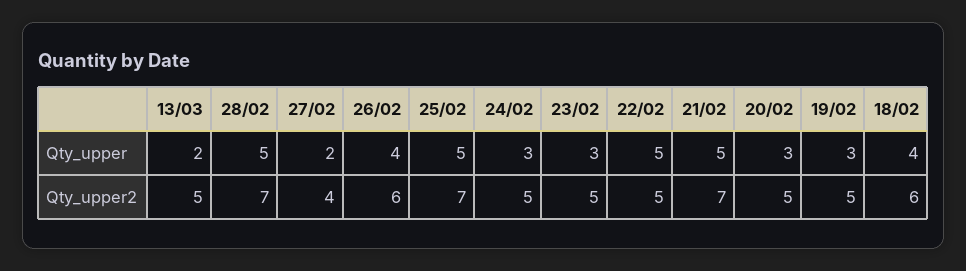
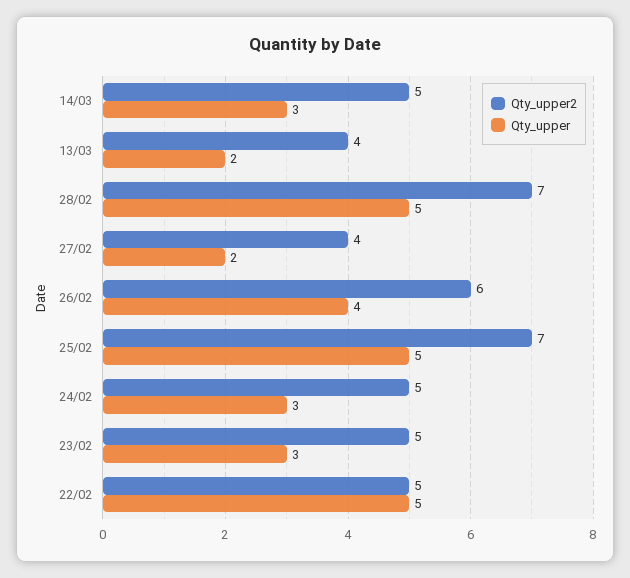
Qty_upper, 21/02: 5 -> none
Qty_upper, 20/02: 3 -> none
Qty_upper, 19/02: 3 -> none
Qty_upper, 18/02: 4 -> none
Qty_upper2, 13/03: 5 -> 4
Qty_upper2, 21/02: 7 -> none
Qty_upper2, 20/02: 5 -> none
Qty_upper2, 19/02: 5 -> none
Qty_upper2, 18/02: 6 -> none
Qty_upper2, 14/03: none -> 5
Qty_upper, 14/03: none -> 3

